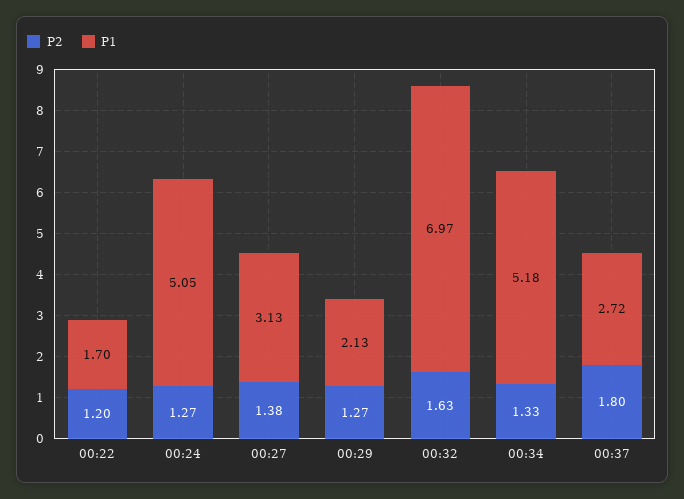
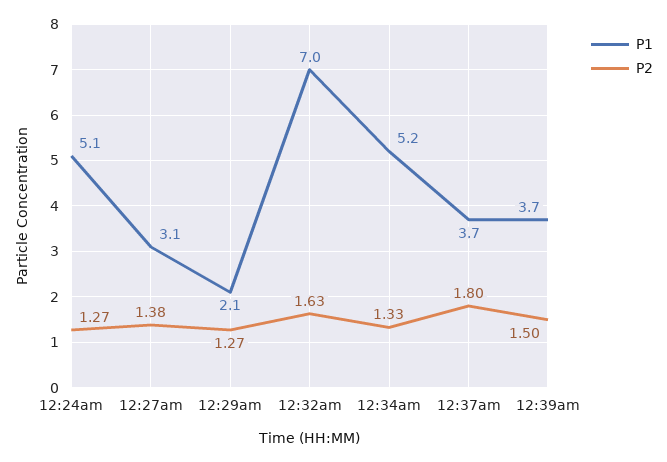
P2, 00:22: 1.2 -> none
P1, 00:22: 1.7 -> none
P1, 00:37: 2.72 -> 3.7
P1, 12:39am: none -> 3.7
P2, 12:39am: none -> 1.5

